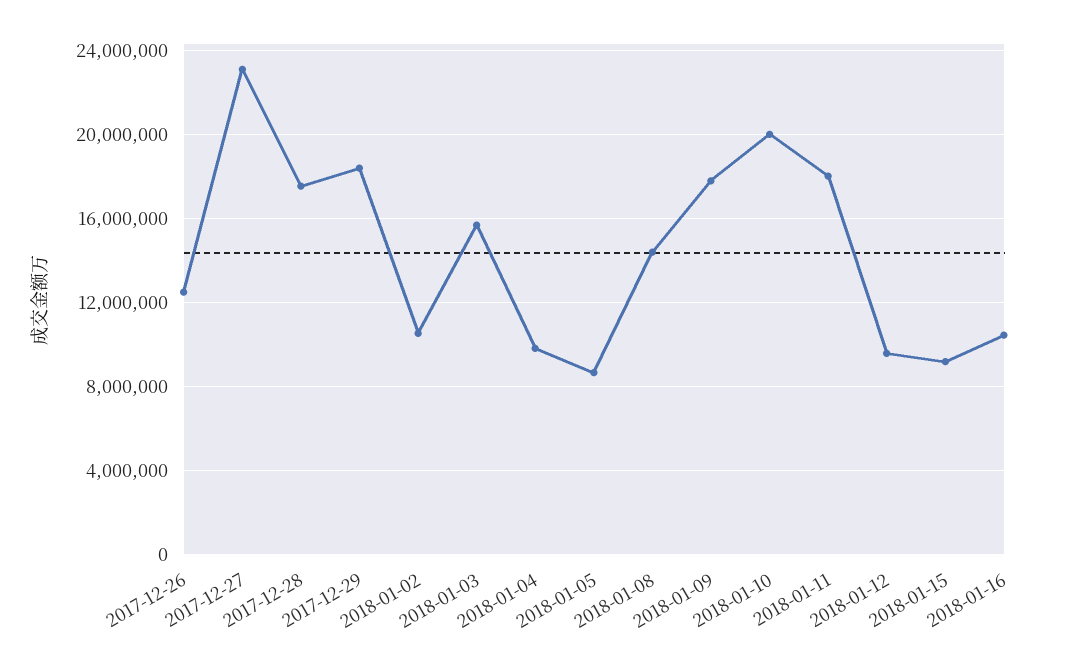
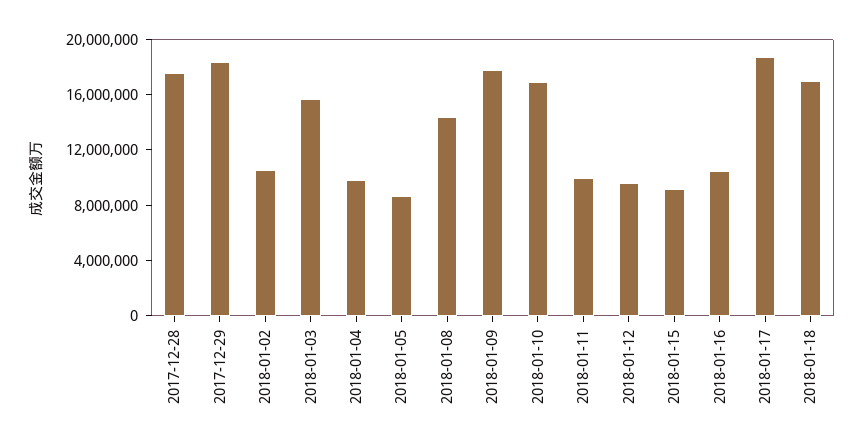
2017-12-26: 12500000 -> none
2017-12-27: 23000000 -> none
2018-01-10: 20000000 -> 17000000
2018-01-11: 18000000 -> 10000000
2018-01-17: none -> 19000000
2018-01-18: none -> 17000000

